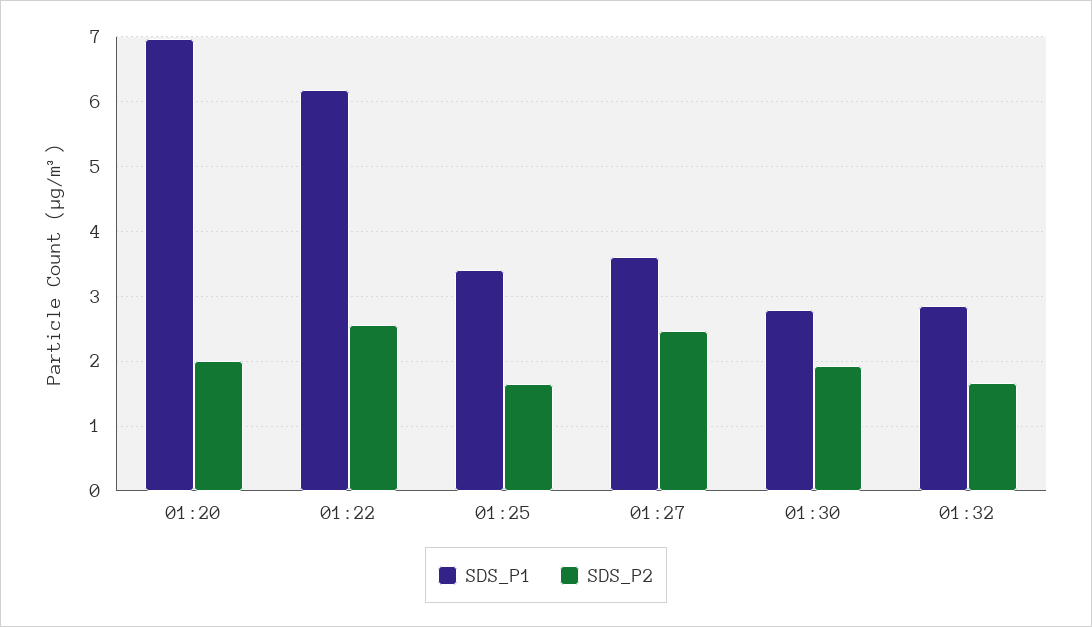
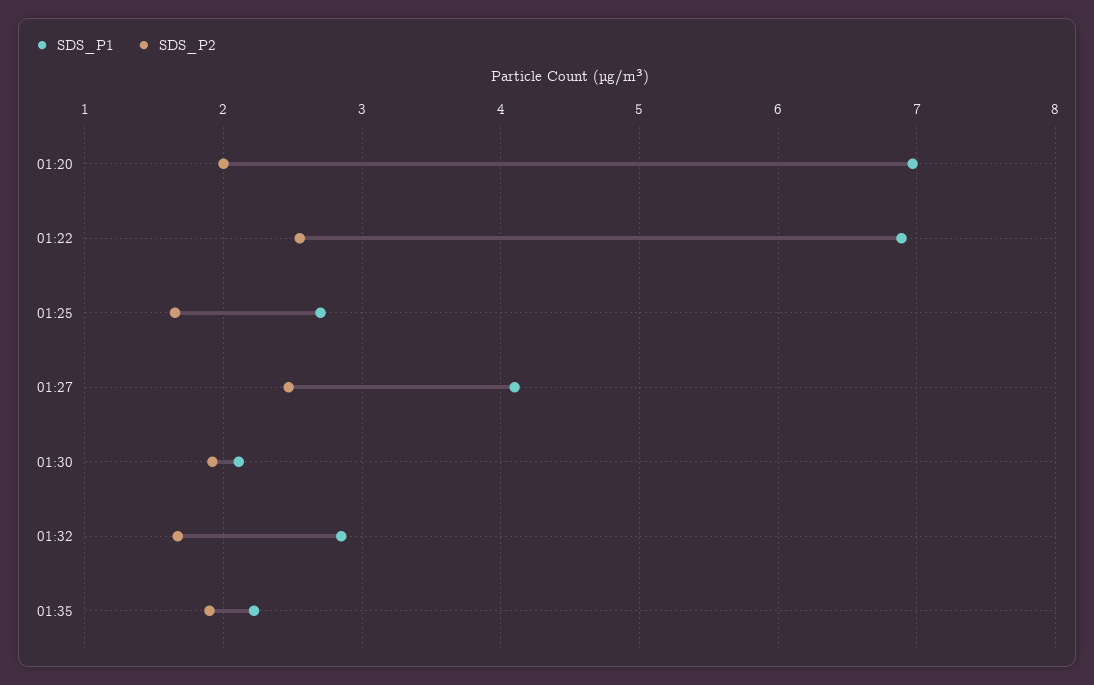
SDS_P1, 01:22: 6.2 -> 6.9
SDS_P1, 01:25: 3.4 -> 2.7
SDS_P1, 01:27: 3.6 -> 4.1
SDS_P1, 01:30: 2.8 -> 2.1
SDS_P1, 01:35: none -> 2.2
SDS_P2, 01:35: none -> 1.9

